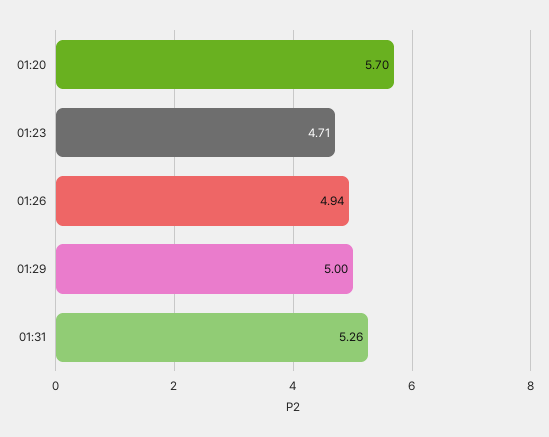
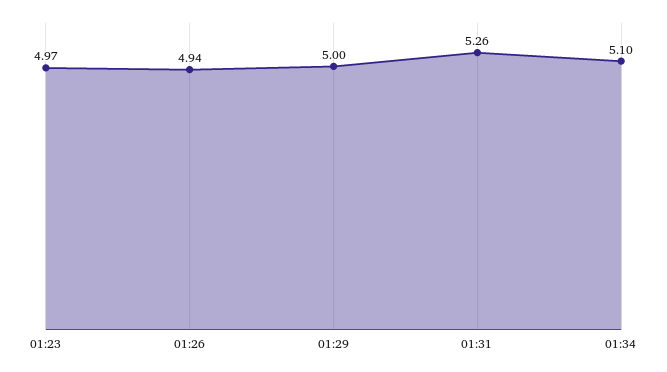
01:20: 5.7 -> none
01:23: 4.71 -> 4.97
01:34: none -> 5.1

